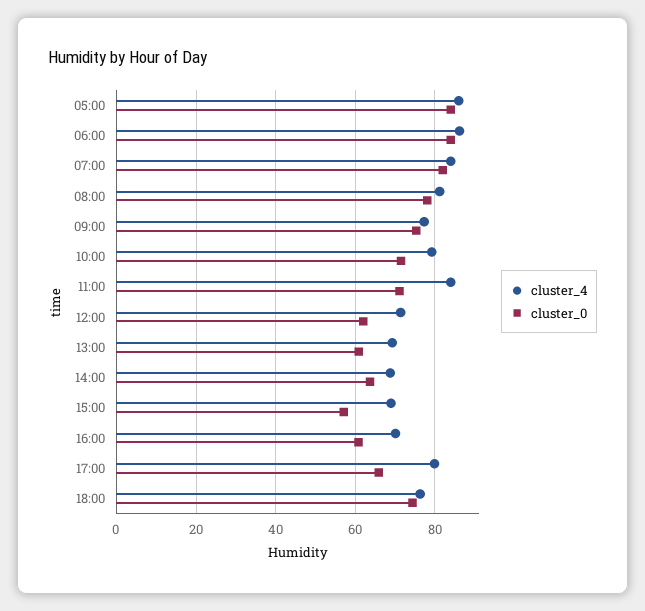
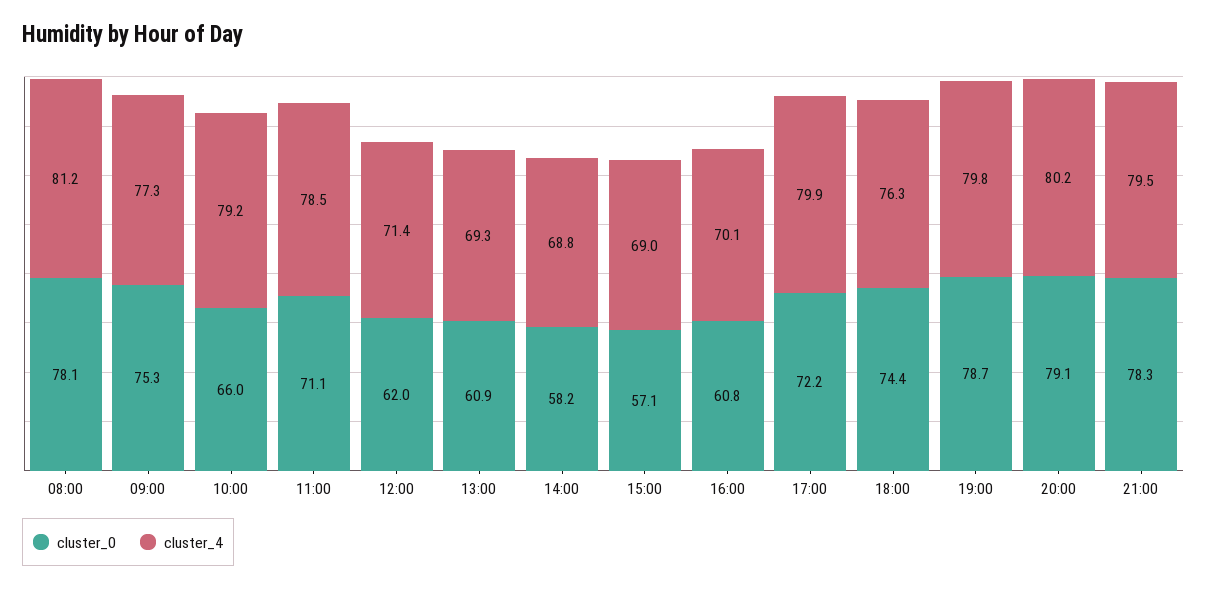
cluster_4, 05:00: 86 -> none
cluster_0, 05:00: 84 -> none
cluster_4, 06:00: 86 -> none
cluster_0, 06:00: 84 -> none
cluster_4, 07:00: 84 -> none
cluster_0, 07:00: 82 -> none
cluster_0, 10:00: 72 -> 66
cluster_4, 11:00: 84 -> 78.5
cluster_0, 14:00: 64 -> 58.2
cluster_0, 17:00: 66 -> 72.2
cluster_0, 19:00: none -> 78.7
cluster_4, 19:00: none -> 79.8
cluster_0, 20:00: none -> 79.1
cluster_4, 20:00: none -> 80.2
cluster_0, 21:00: none -> 78.3
cluster_4, 21:00: none -> 79.5

